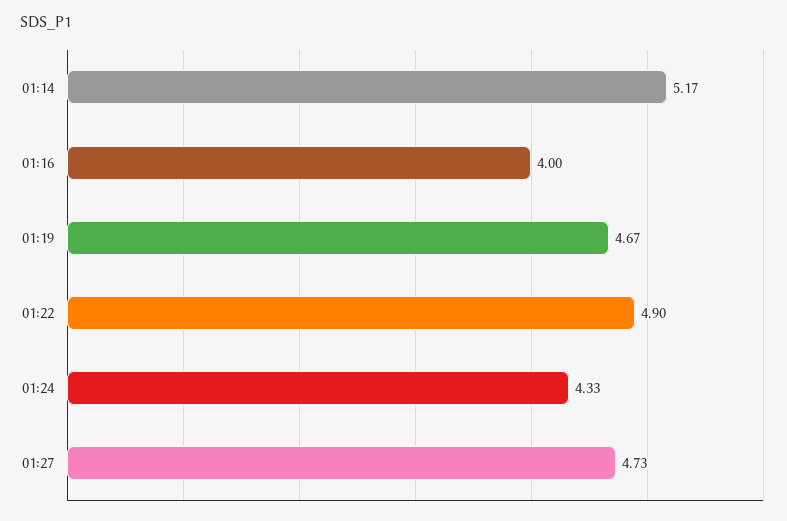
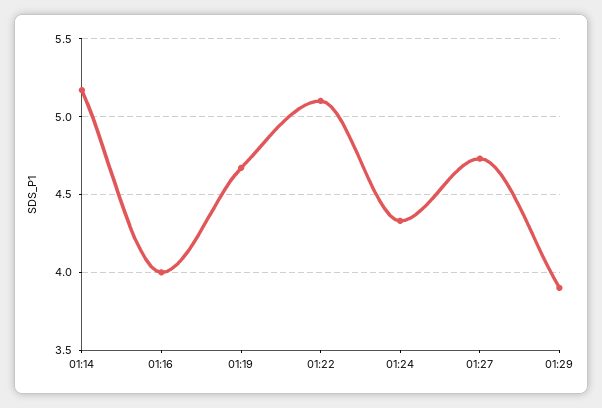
01:22: 4.9 -> 5.1
01:29: none -> 3.9

